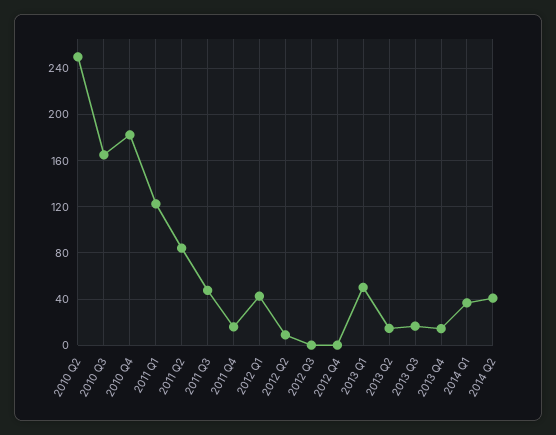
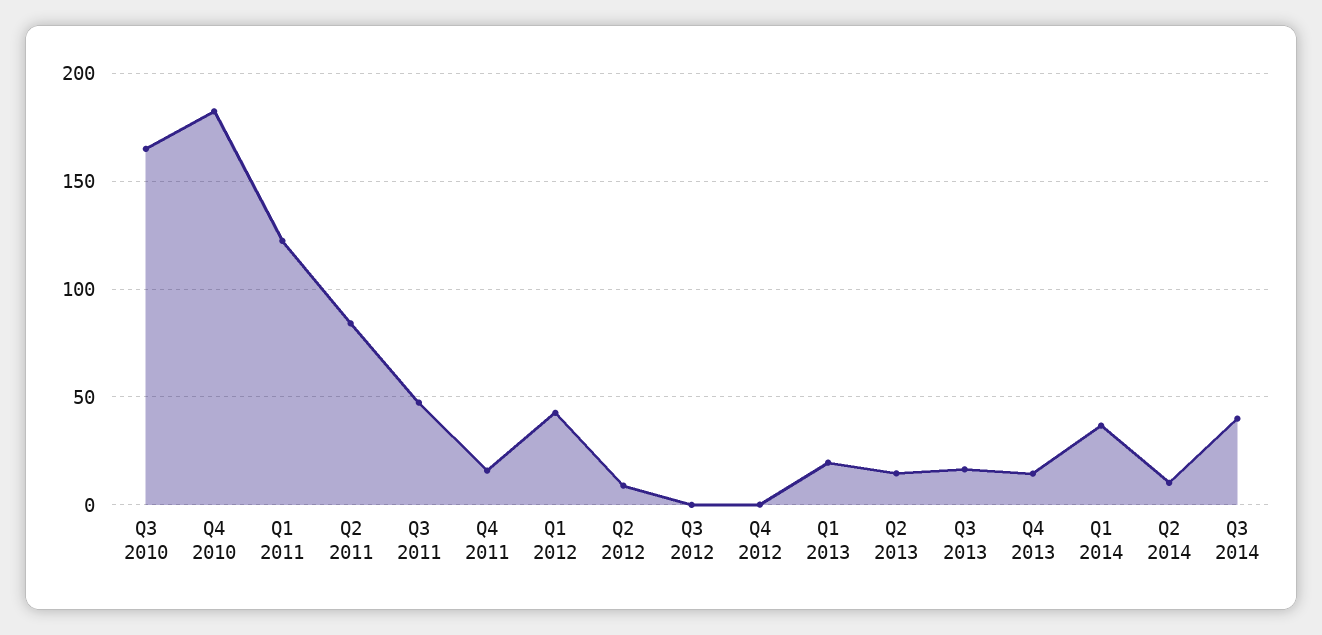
2010 Q2: 250 -> none
2013 Q1: 50 -> 20
2014 Q2: 40 -> 10
Q3 2014: none -> 40

